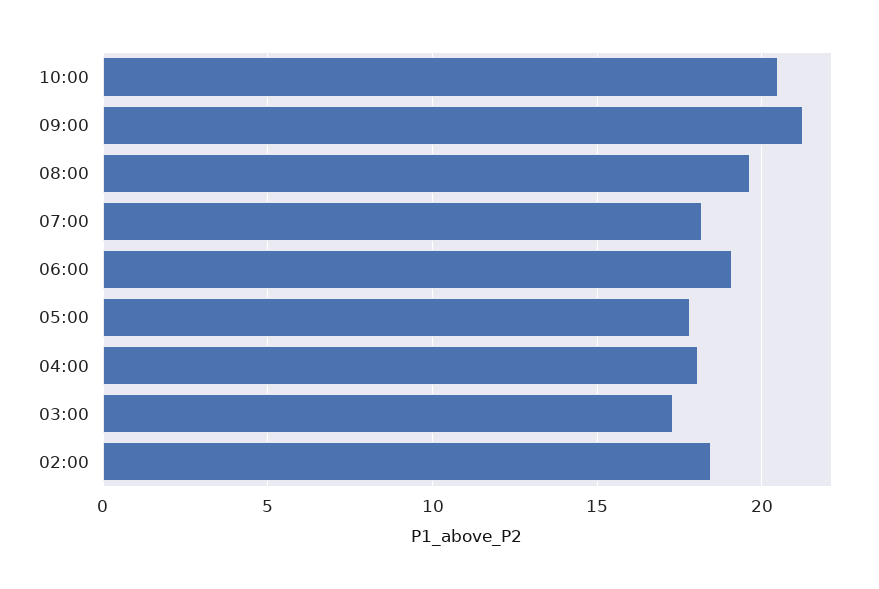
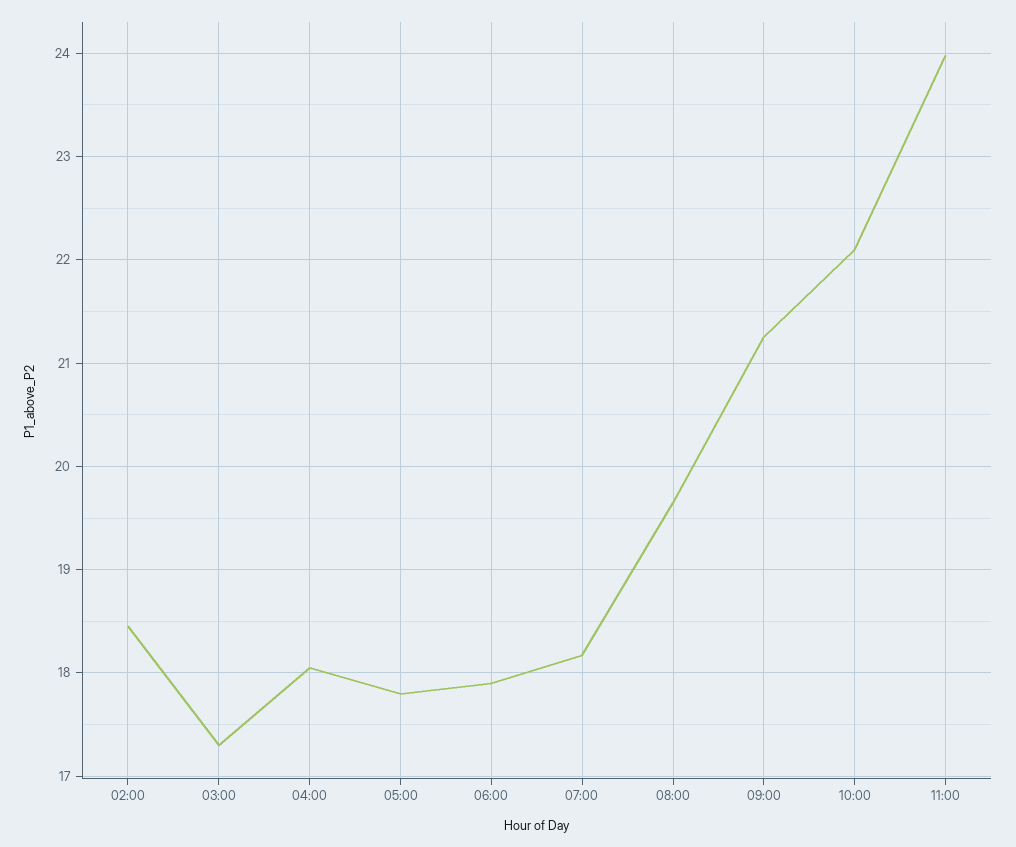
10:00: 20.5 -> 22.1
06:00: 19 -> 17.9
11:00: none -> 24

